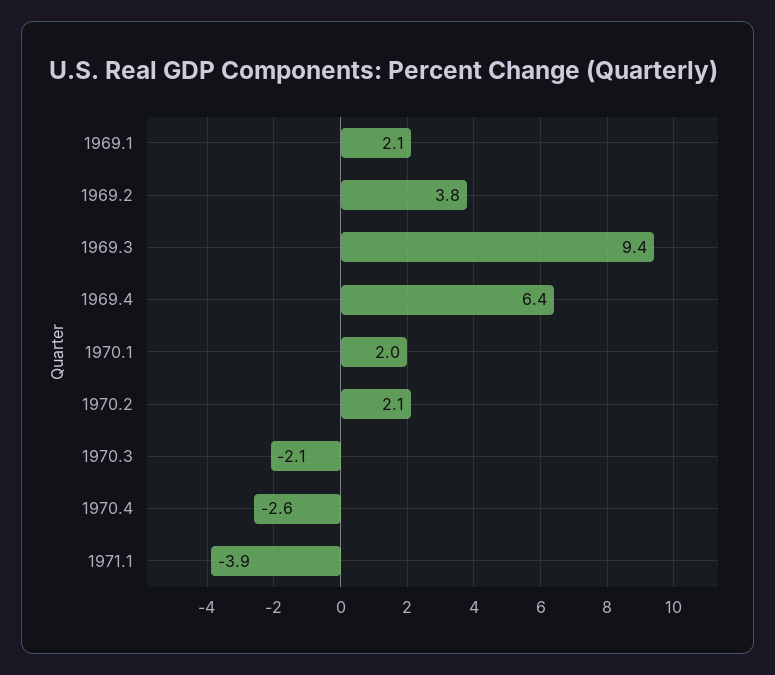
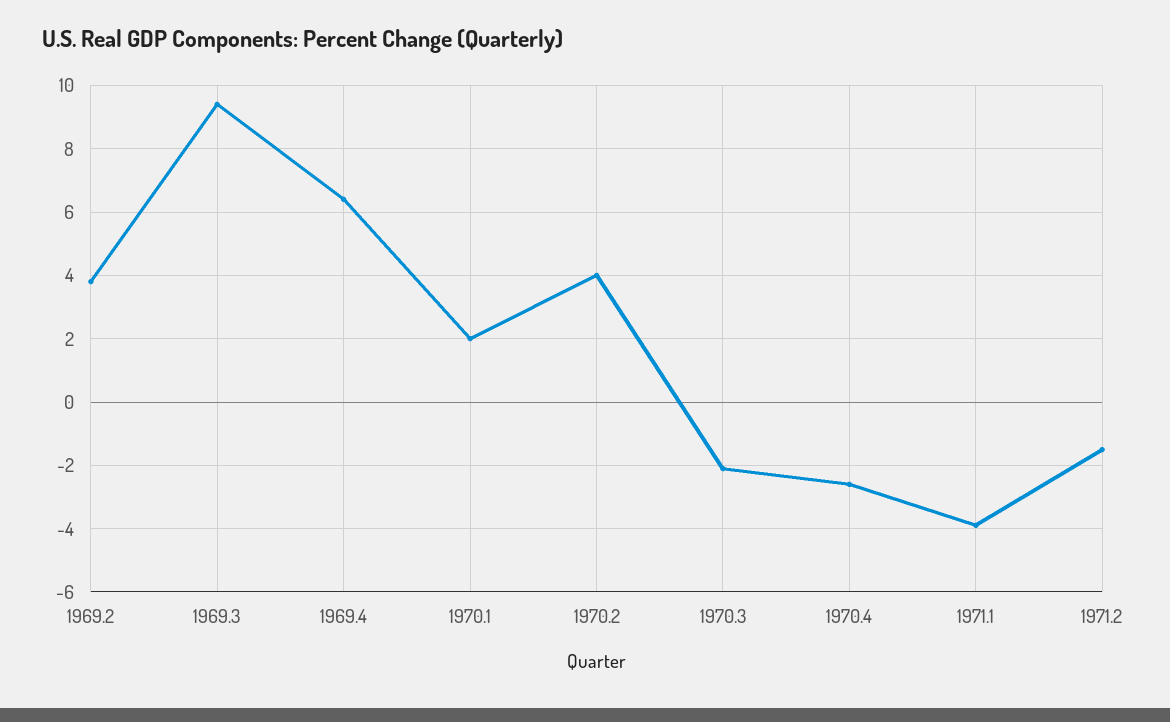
1969.1: 2.1 -> none
1970.2: 2.1 -> 4
1971.2: none -> -1.5

